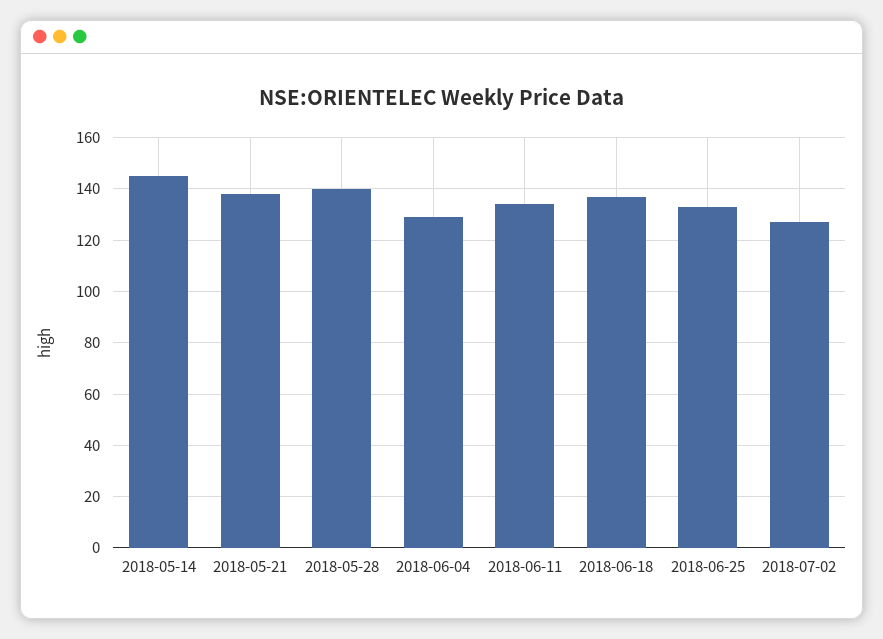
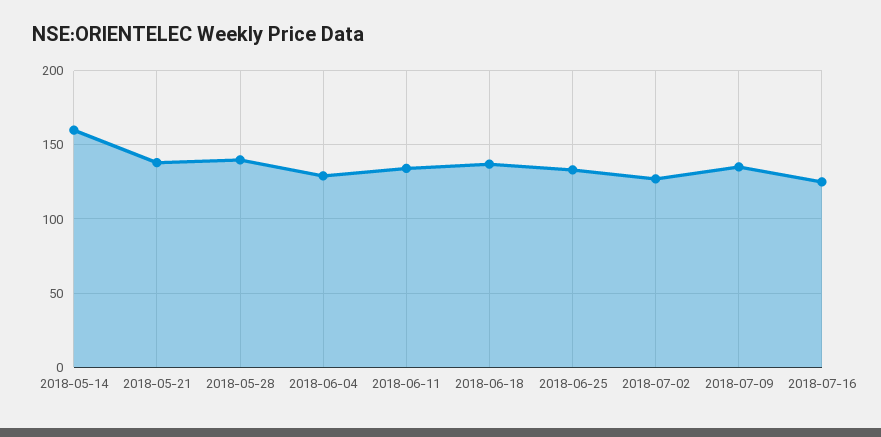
2018-05-14: 145 -> 160
2018-07-09: none -> 135
2018-07-16: none -> 125

